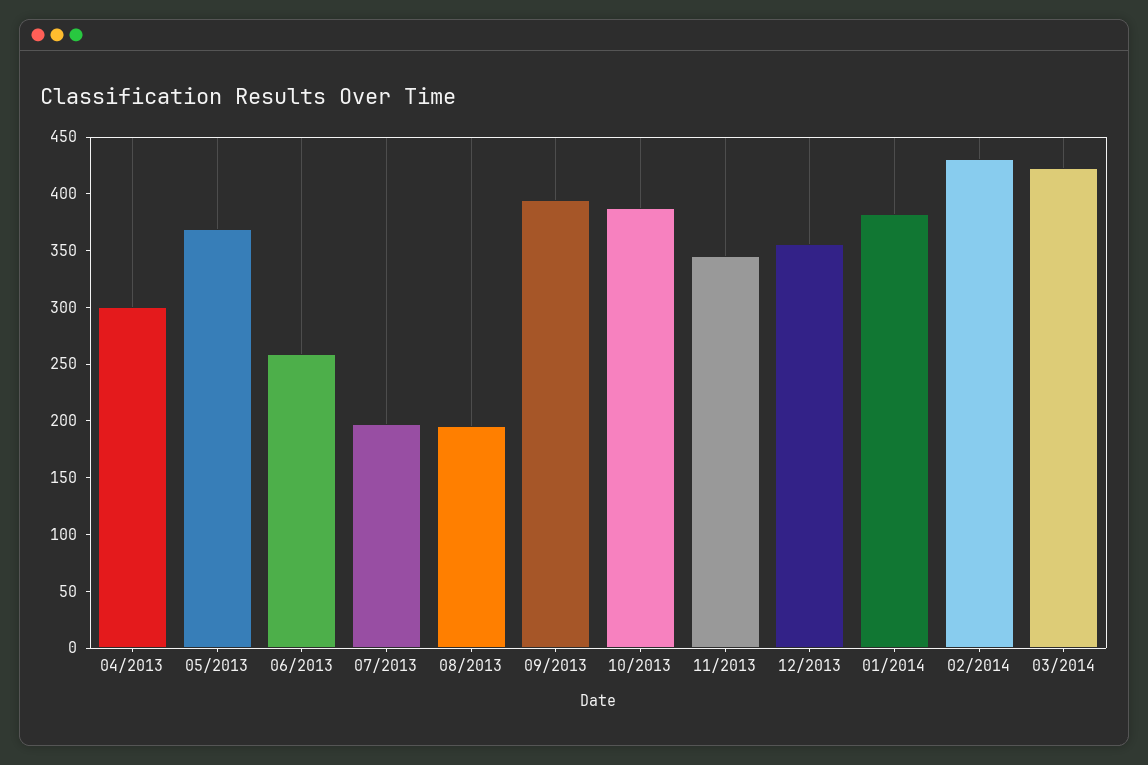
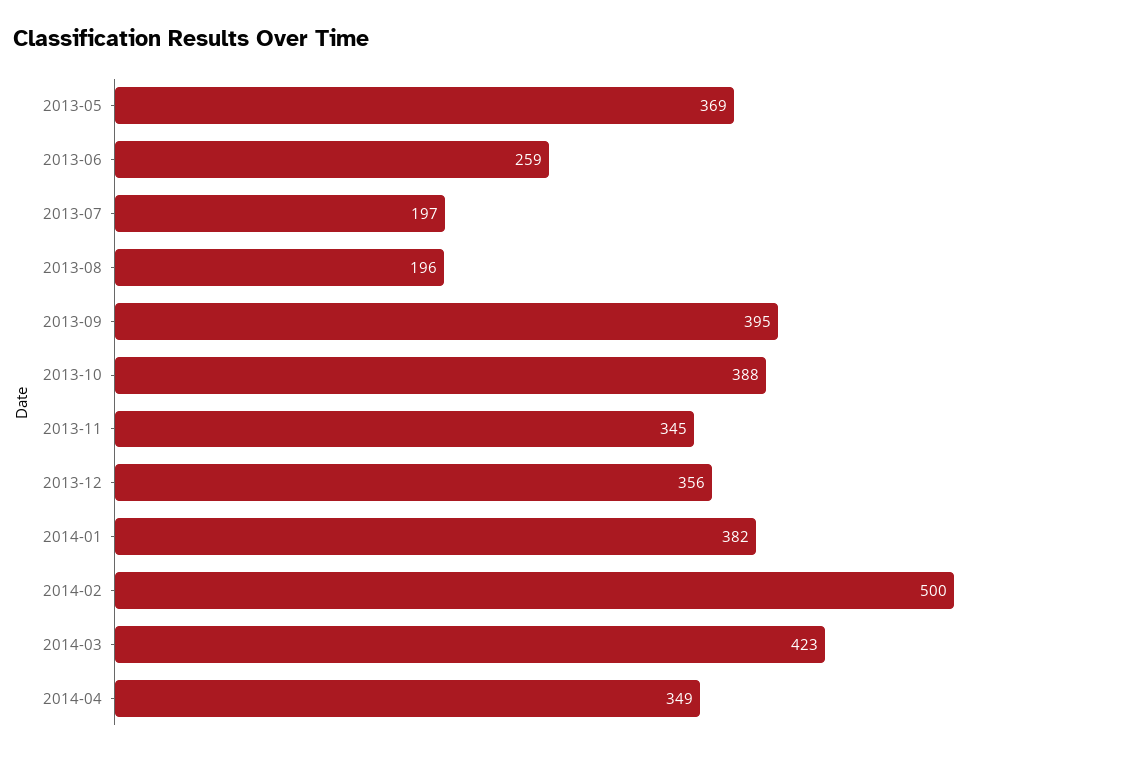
04/2013: 300 -> none
02/2014: 430 -> 500
2014-04: none -> 349

